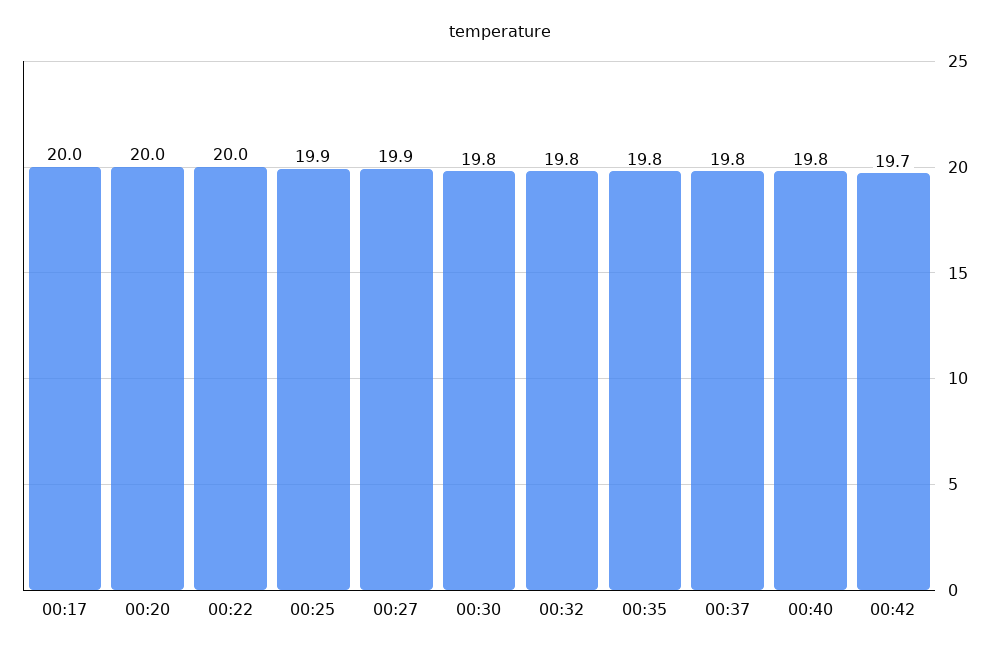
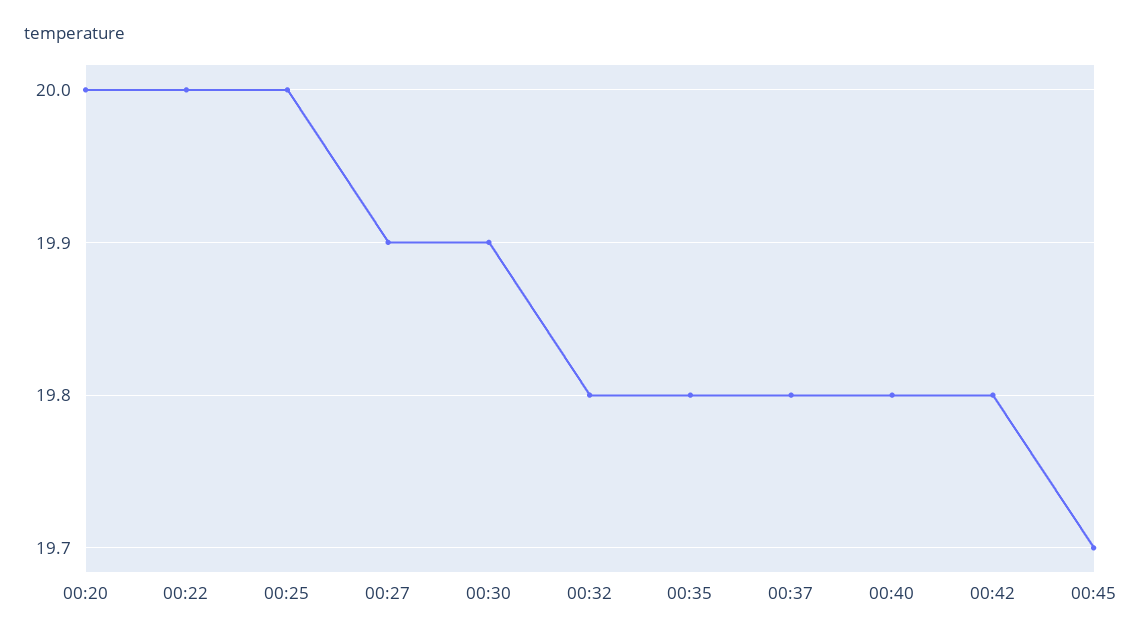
00:17: 20 -> none
00:25: 19.9 -> 20
00:30: 19.8 -> 19.9
00:42: 19.7 -> 19.8
00:45: none -> 19.7

